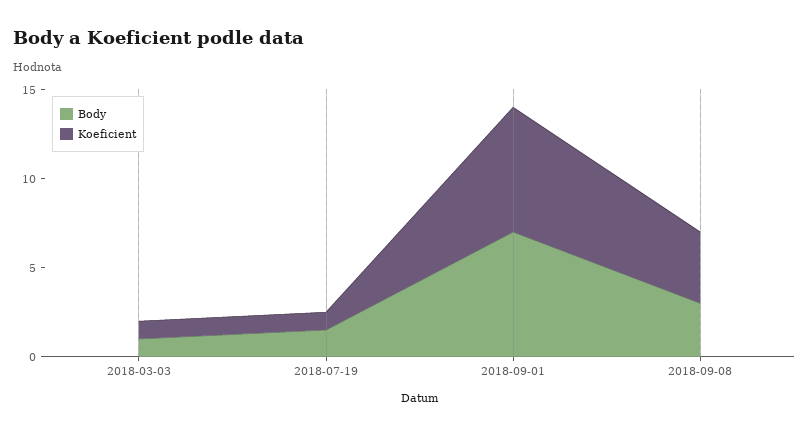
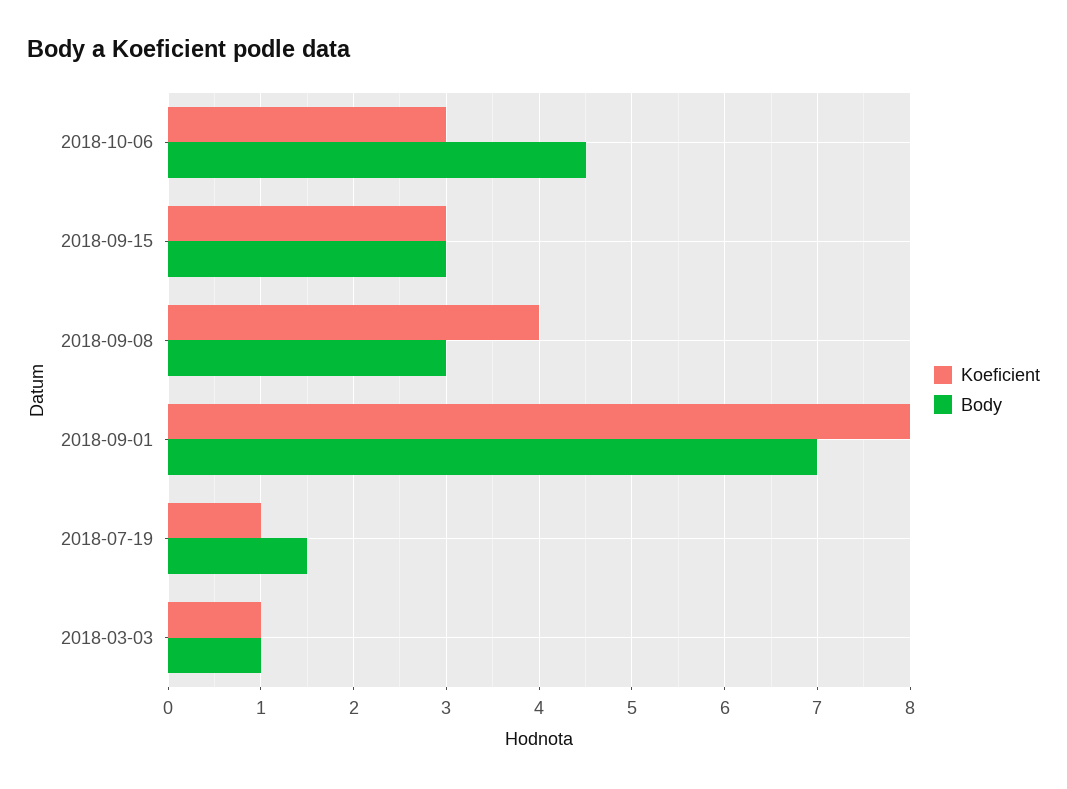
Koeficient, 2018-09-01: 7 -> 8
Koeficient, 2018-10-06: none -> 3
Body, 2018-10-06: none -> 4.5
Koeficient, 2018-09-15: none -> 3
Body, 2018-09-15: none -> 3

